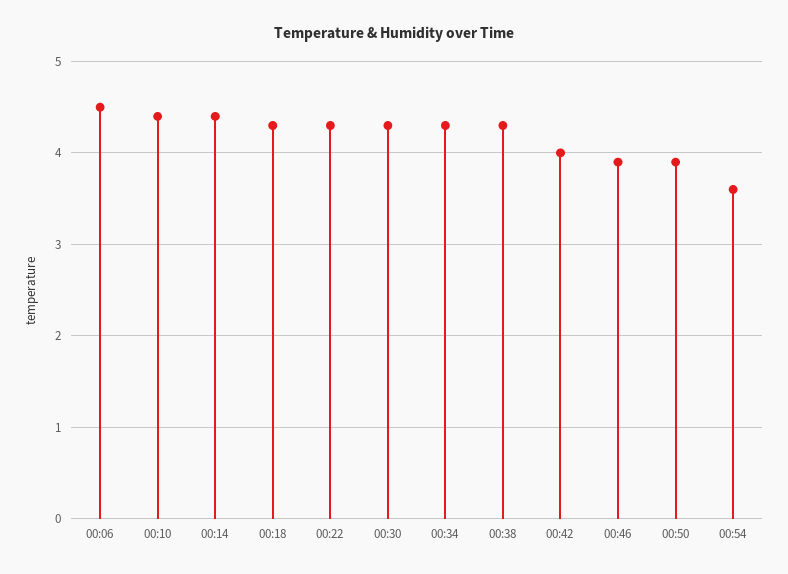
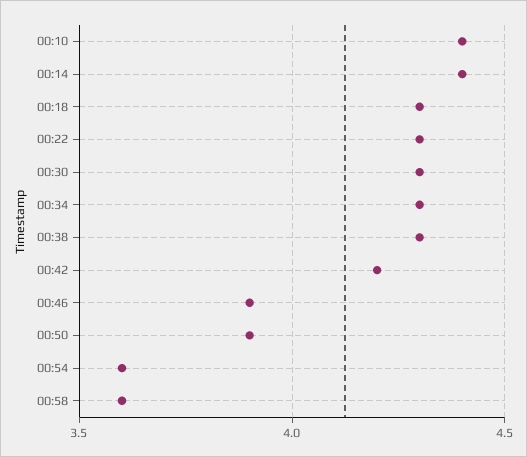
00:06: 4.5 -> none
00:42: 4 -> 4.2
00:58: none -> 3.6

